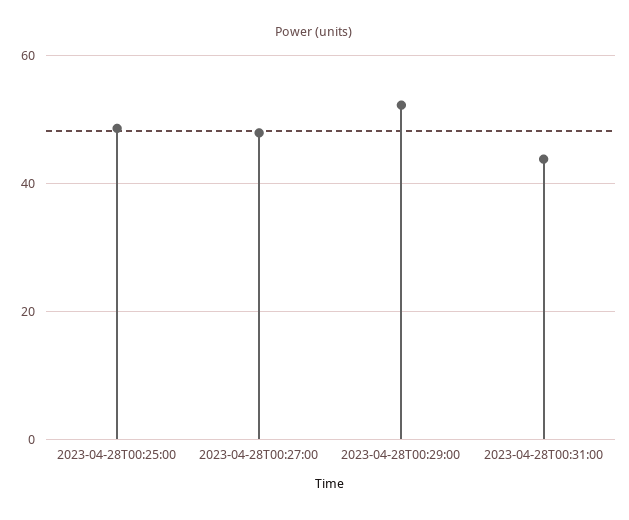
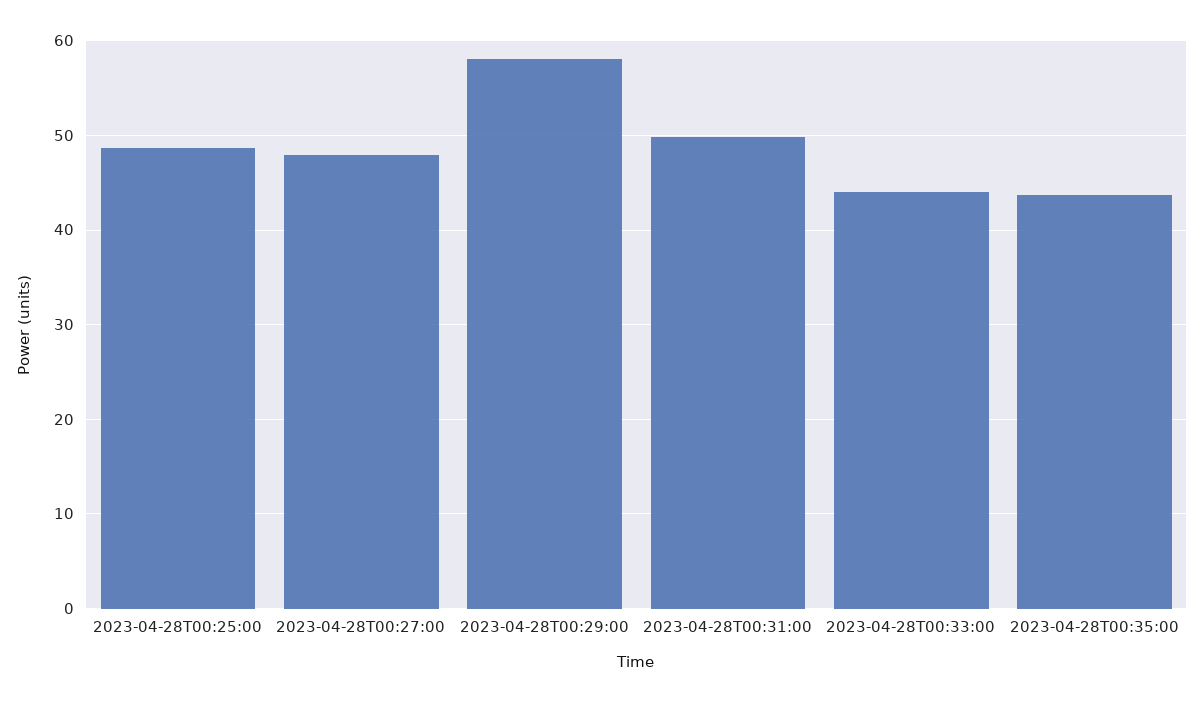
2023-04-28T00:29:00: 52 -> 58
2023-04-28T00:31:00: 44 -> 50
2023-04-28T00:33:00: none -> 44
2023-04-28T00:35:00: none -> 44

